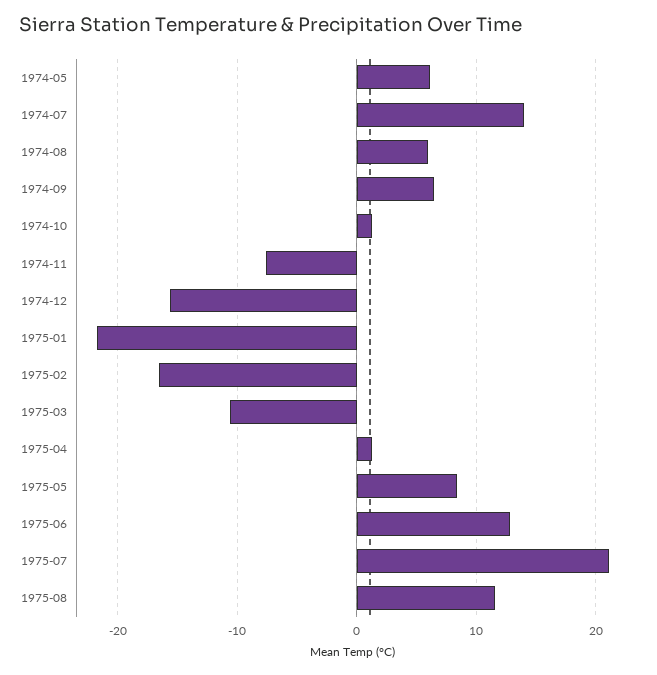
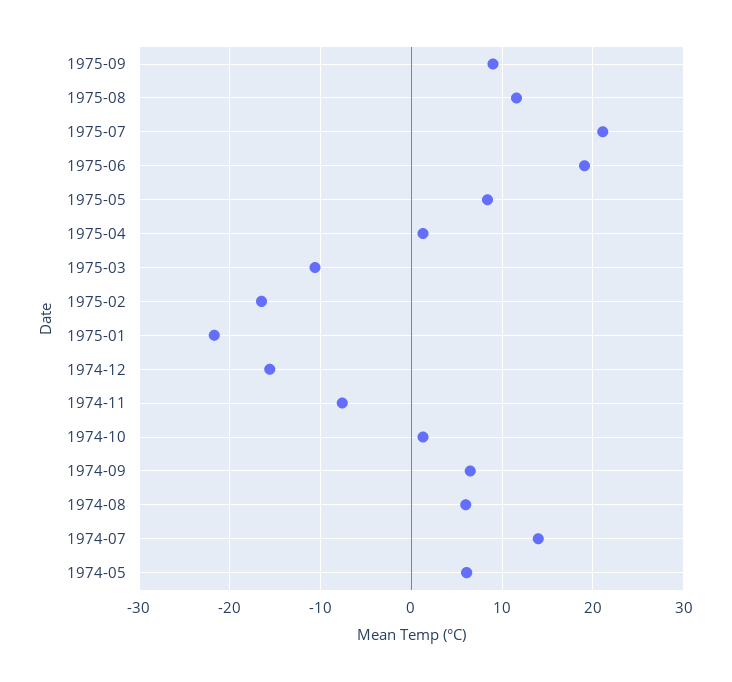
1975-06: 13 -> 19
1975-09: none -> 9

